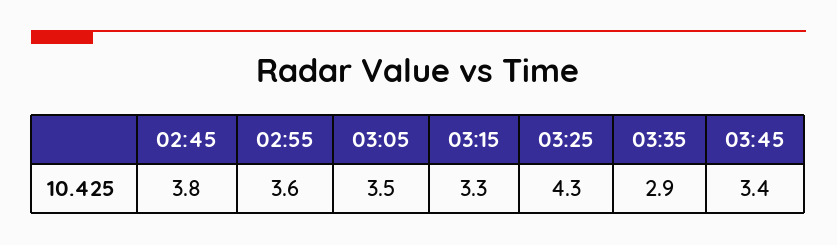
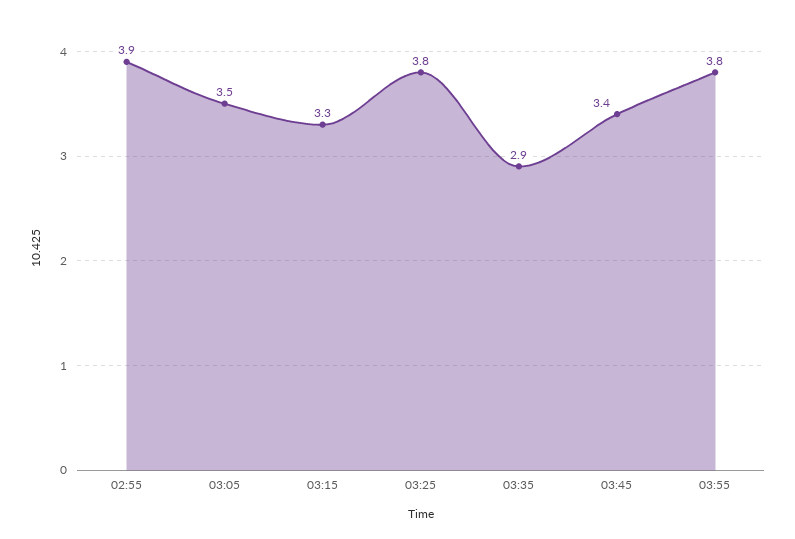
02:45: 3.8 -> none
02:55: 3.6 -> 3.9
03:25: 4.3 -> 3.8
03:55: none -> 3.8

